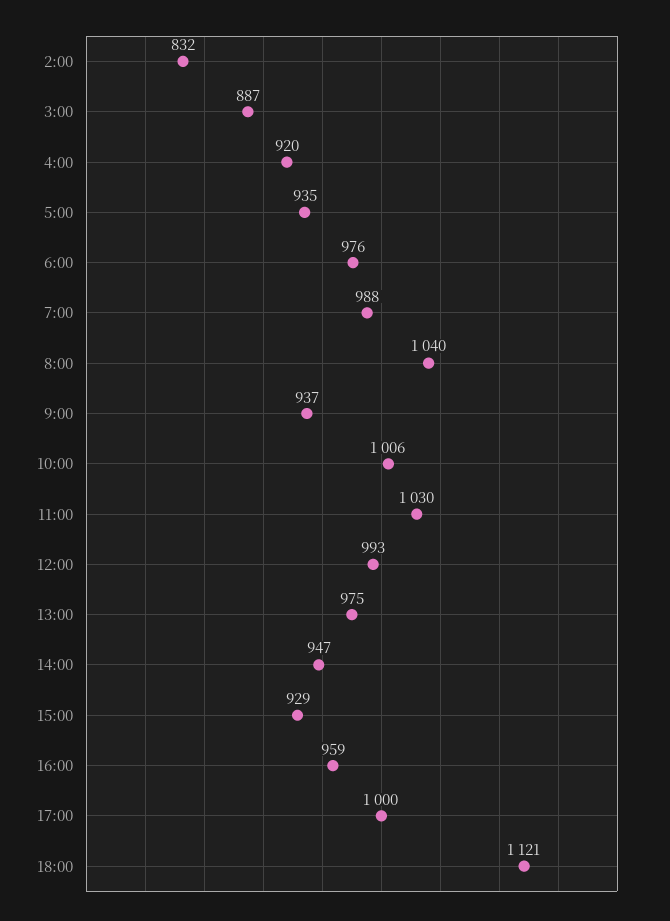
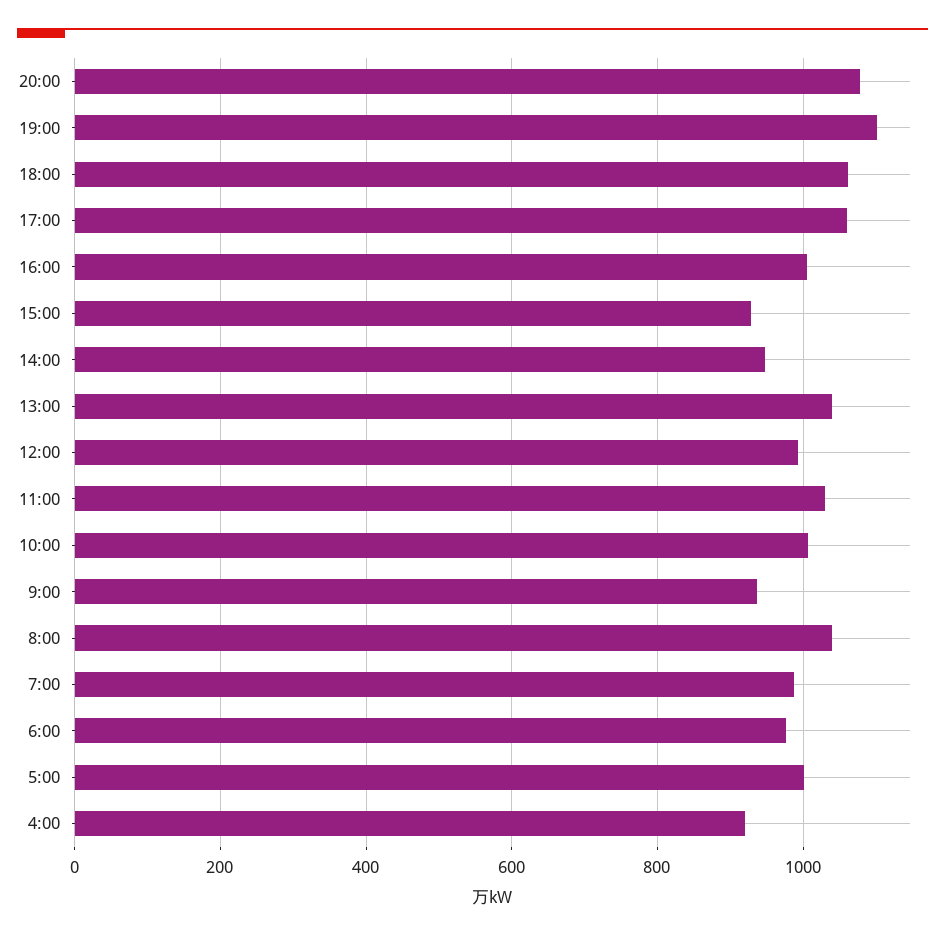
2:00: 832 -> none
3:00: 887 -> none
5:00: 935 -> 1000
13:00: 975 -> 1040
16:00: 959 -> 1000
17:00: 1000 -> 1060
18:00: 1121 -> 1060
20:00: none -> 1080
19:00: none -> 1100

